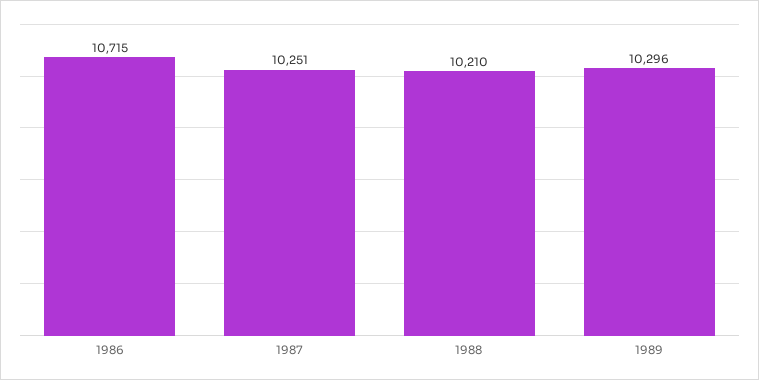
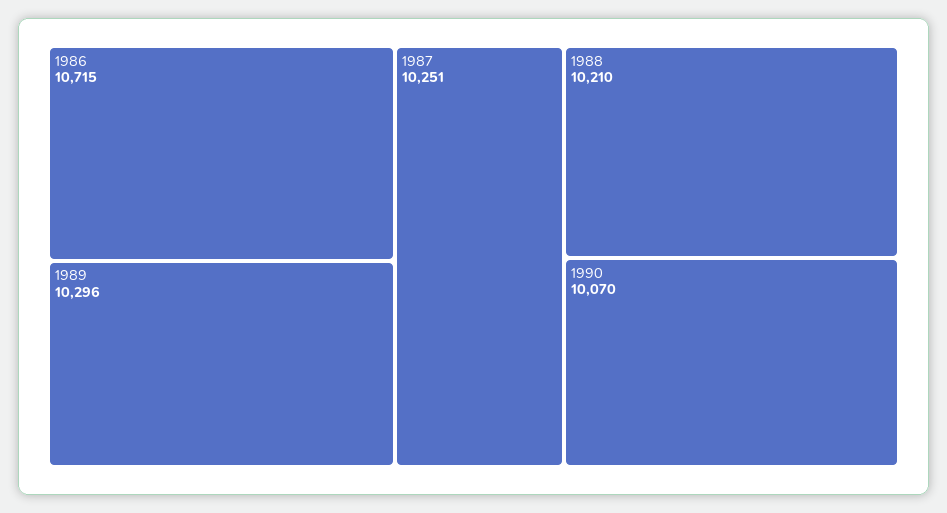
1990: none -> 10070

